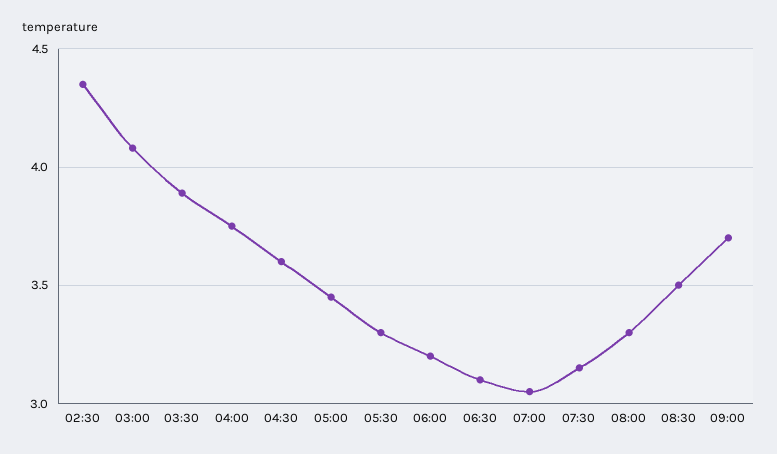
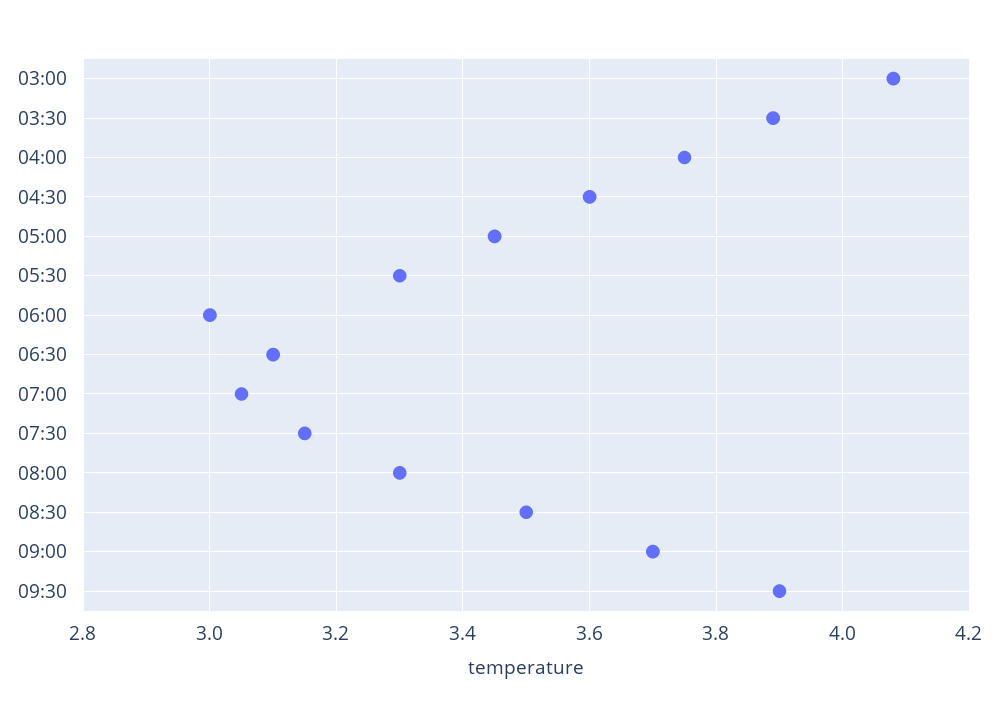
02:30: 4.35 -> none
06:00: 3.2 -> 3
09:30: none -> 3.9

